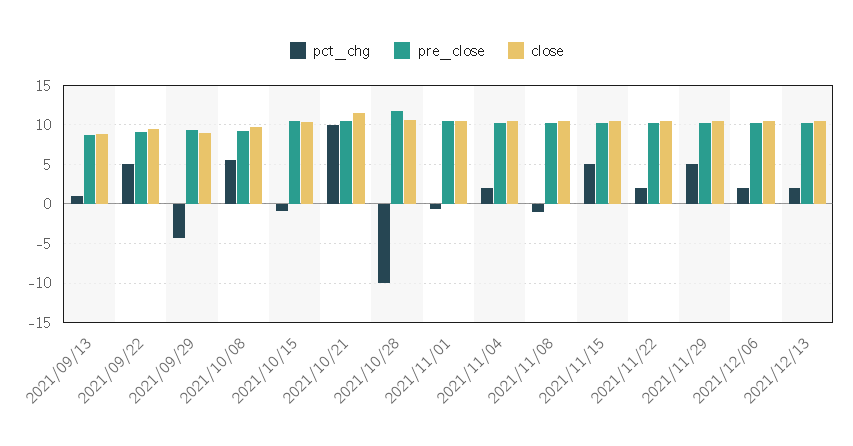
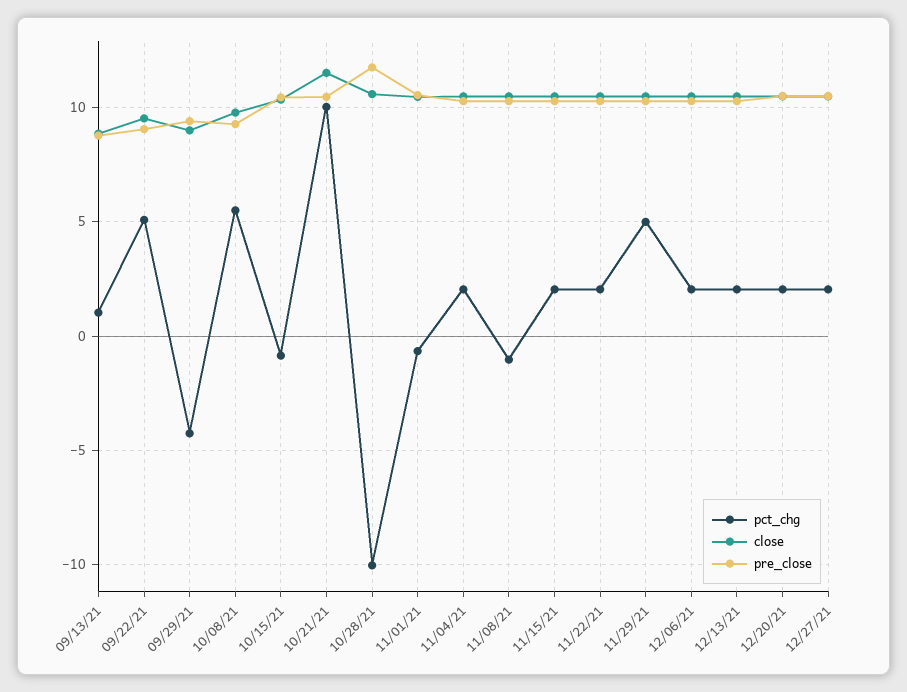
pct_chg, 2021/11/15: 5 -> 2
pct_chg, 12/20/21: none -> 2
close, 12/20/21: none -> 10.5
pre_close, 12/20/21: none -> 10.5
pct_chg, 12/27/21: none -> 2
close, 12/27/21: none -> 10.5
pre_close, 12/27/21: none -> 10.5

